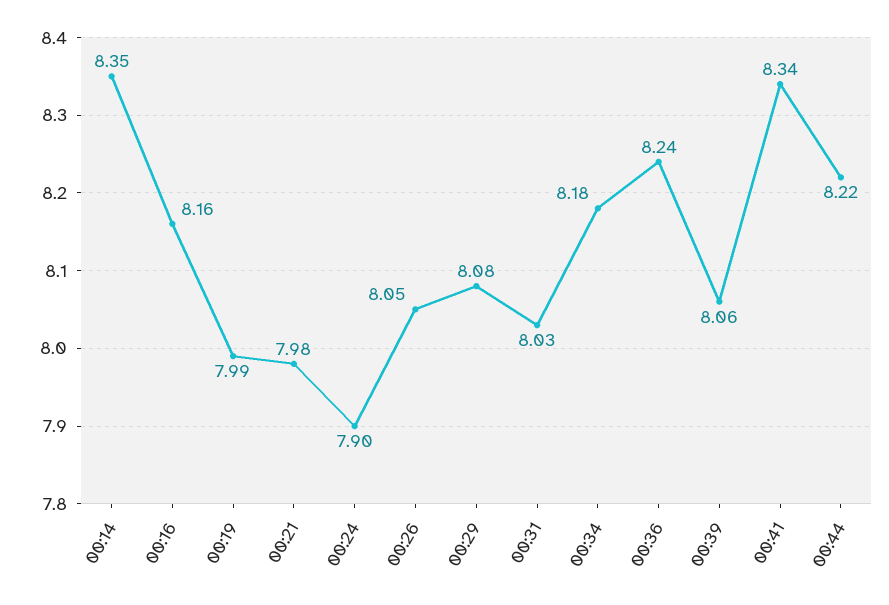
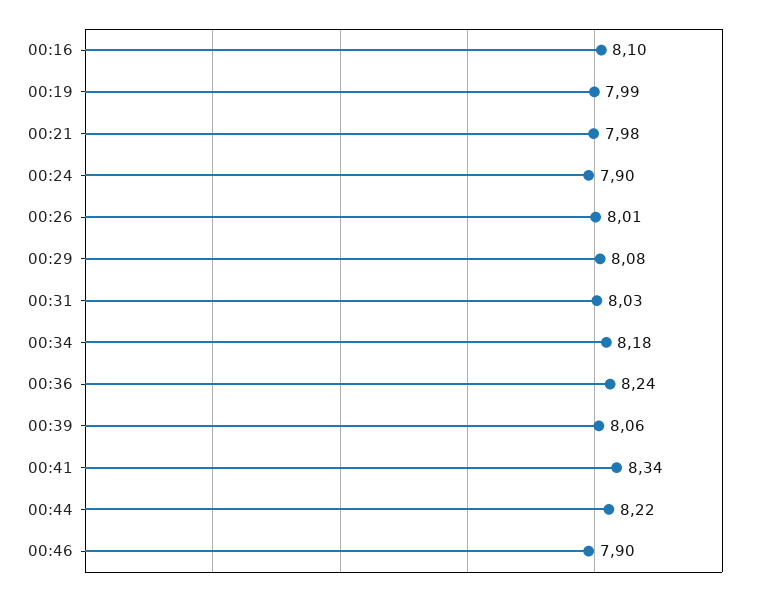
00:14: 8.35 -> none
00:16: 8.16 -> 8.1
00:26: 8.05 -> 8.01
00:46: none -> 7.9

